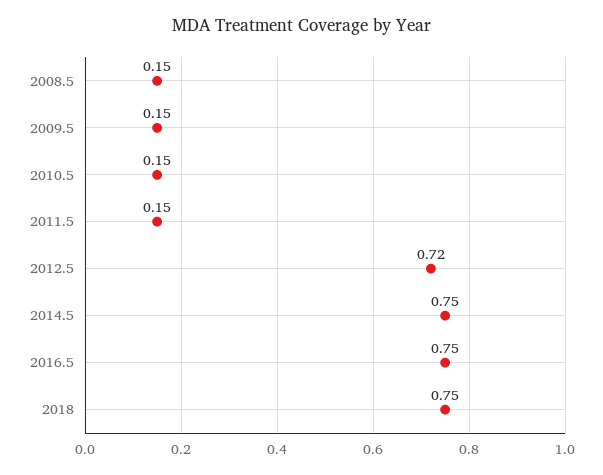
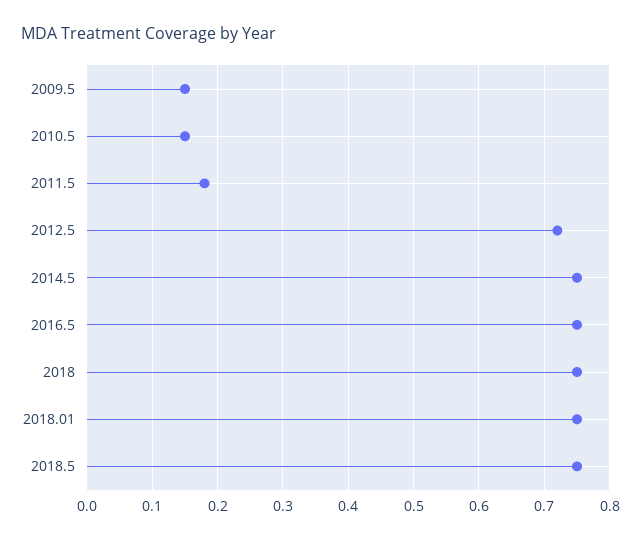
2008.5: 0.15 -> none
2011.5: 0.15 -> 0.18
2018.01: none -> 0.75
2018.5: none -> 0.75

